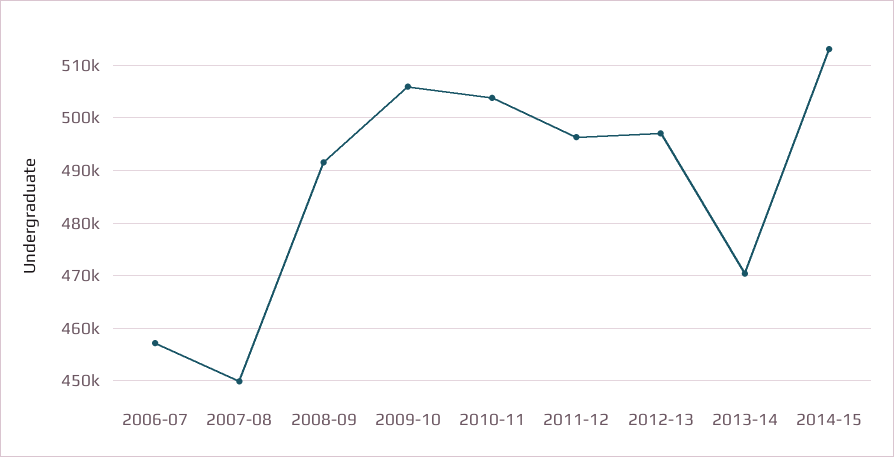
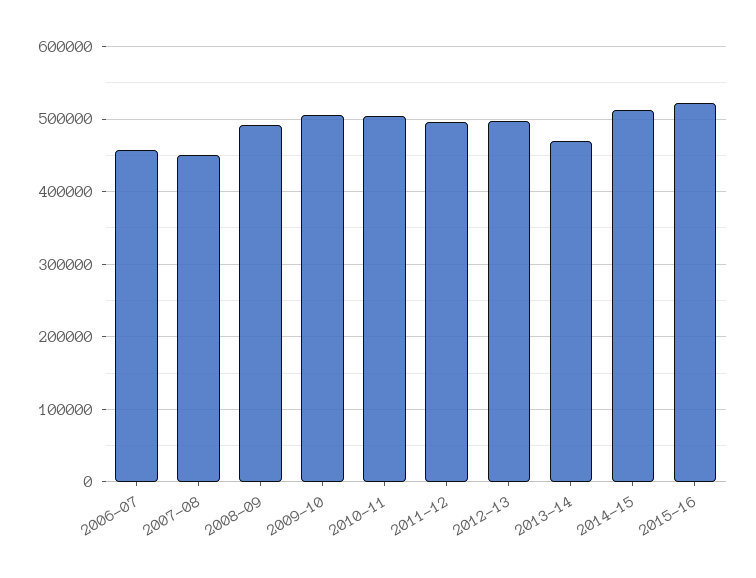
2015-16: none -> 520000

